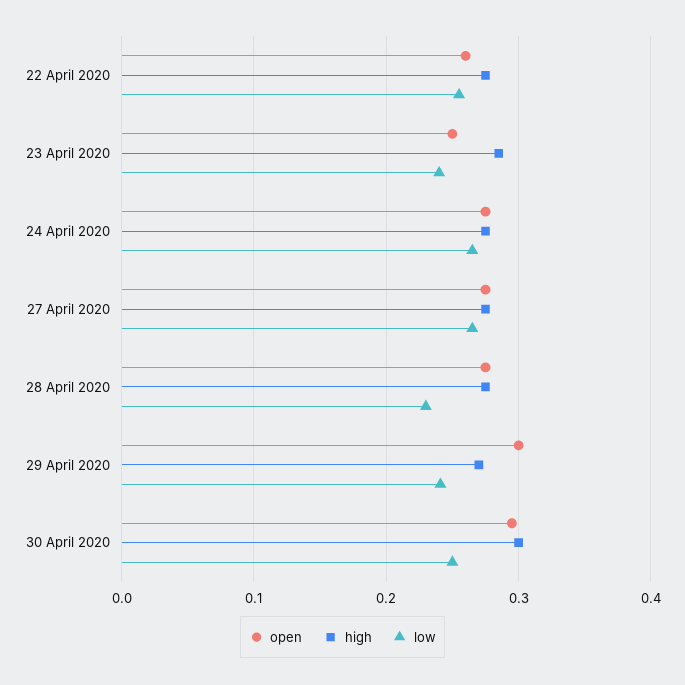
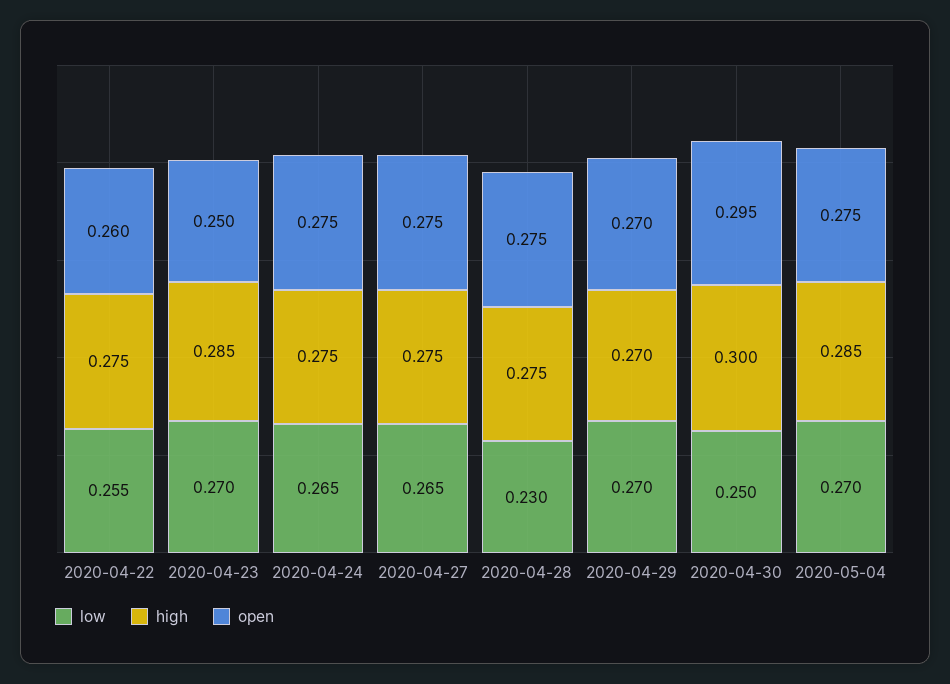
low, 23 April 2020: 0.24 -> 0.27
open, 29 April 2020: 0.3 -> 0.27
low, 29 April 2020: 0.24 -> 0.27
low, 2020-05-04: none -> 0.27
high, 2020-05-04: none -> 0.285
open, 2020-05-04: none -> 0.275

